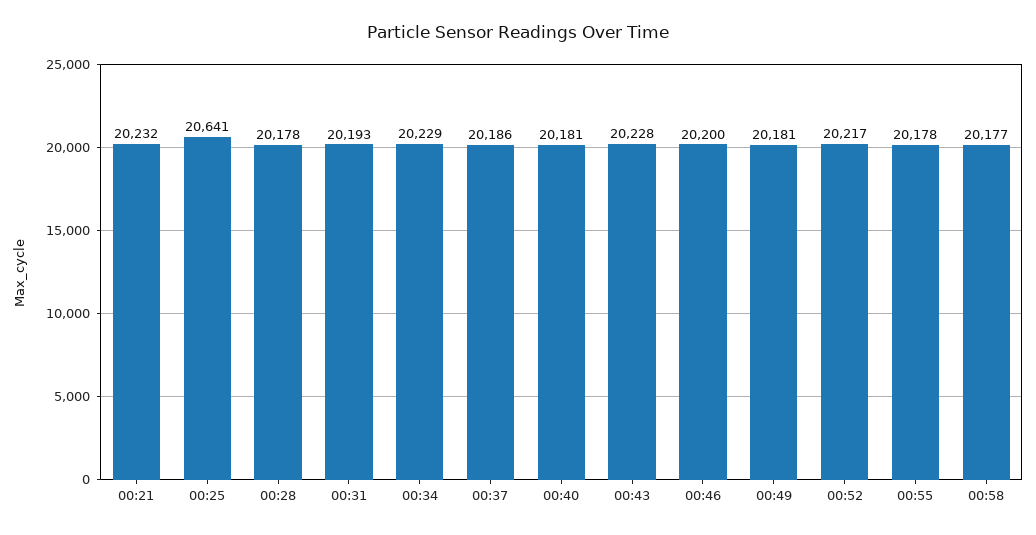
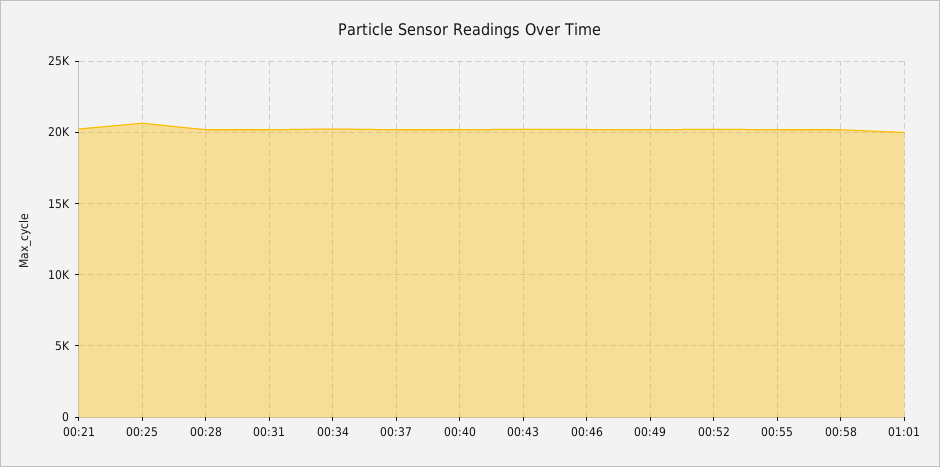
01:01: none -> 20000

